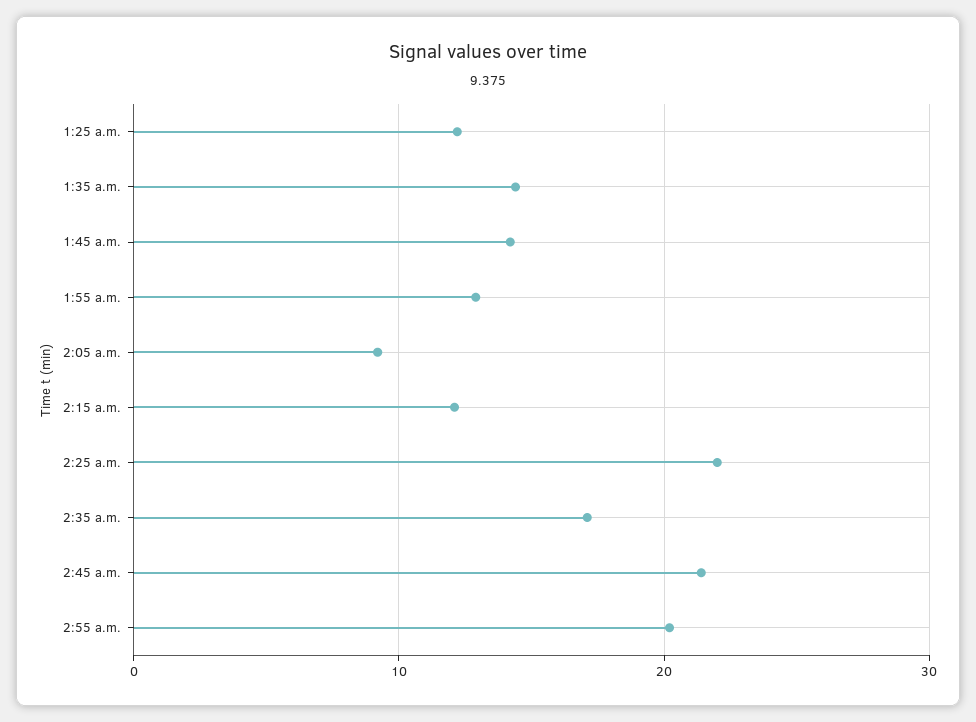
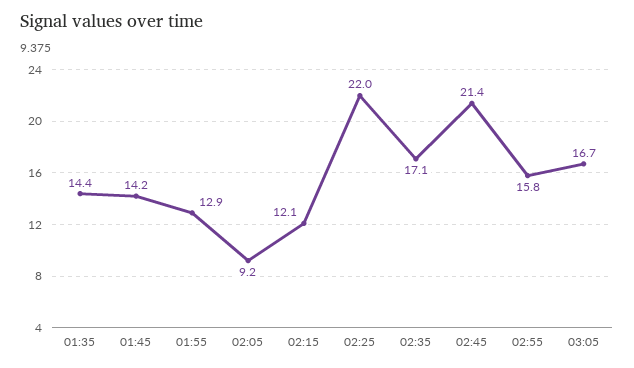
1:25 a.m.: 12 -> none
2:55 a.m.: 20 -> 15.8
03:05: none -> 16.7

